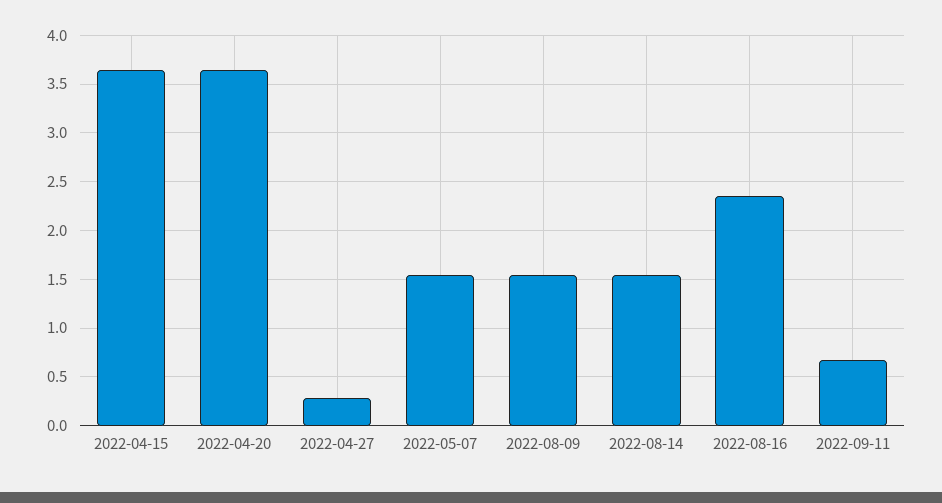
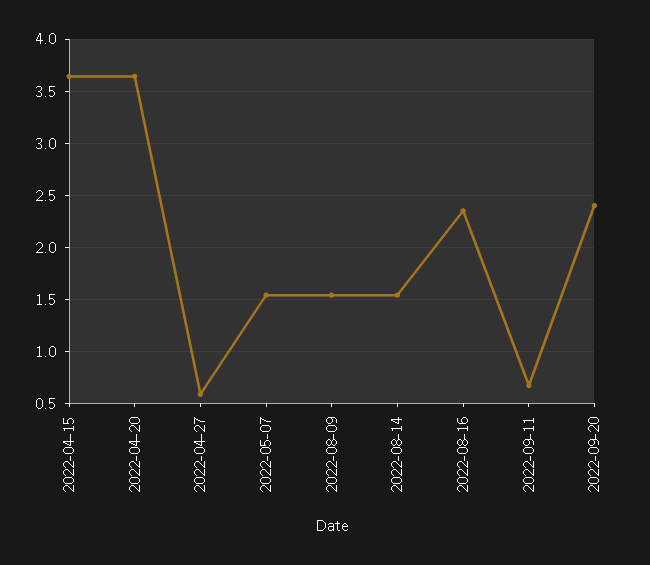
2022-04-27: 0.3 -> 0.6
2022-09-20: none -> 2.4

